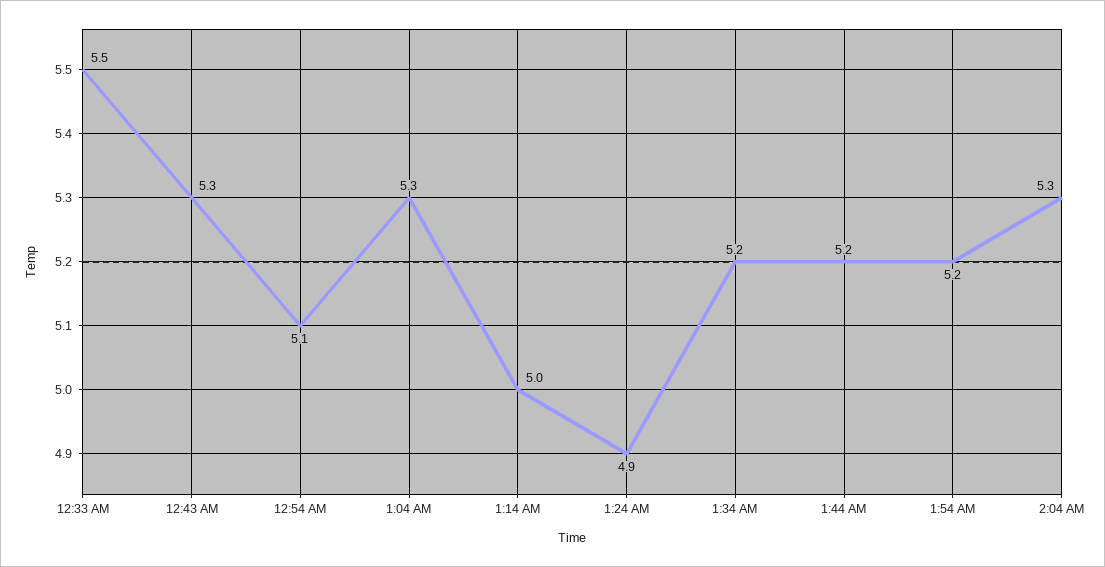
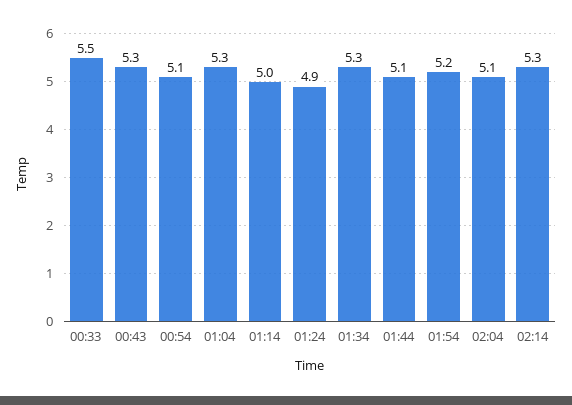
1:34 AM: 5.2 -> 5.3
1:44 AM: 5.2 -> 5.1
2:04 AM: 5.3 -> 5.1
02:14: none -> 5.3

